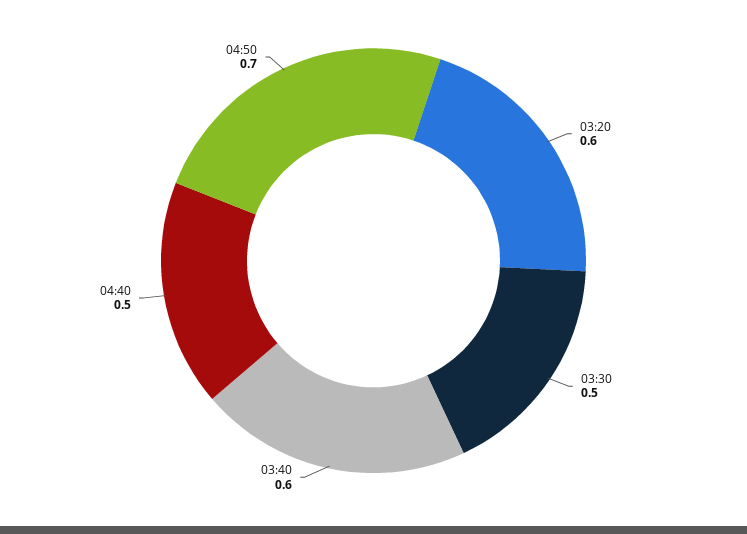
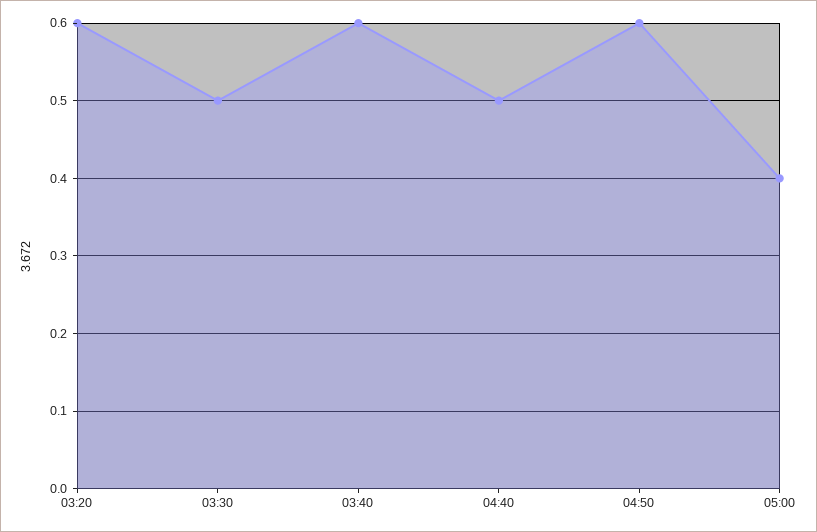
04:50: 0.7 -> 0.6
05:00: none -> 0.4

